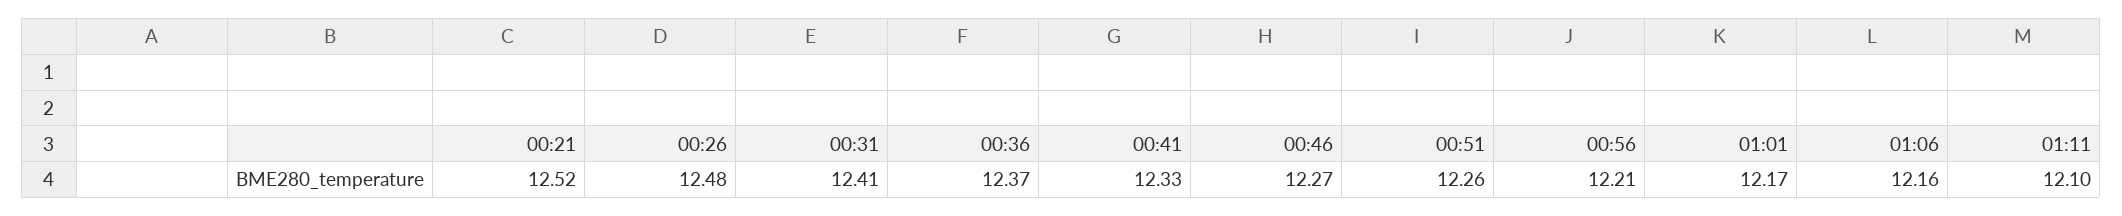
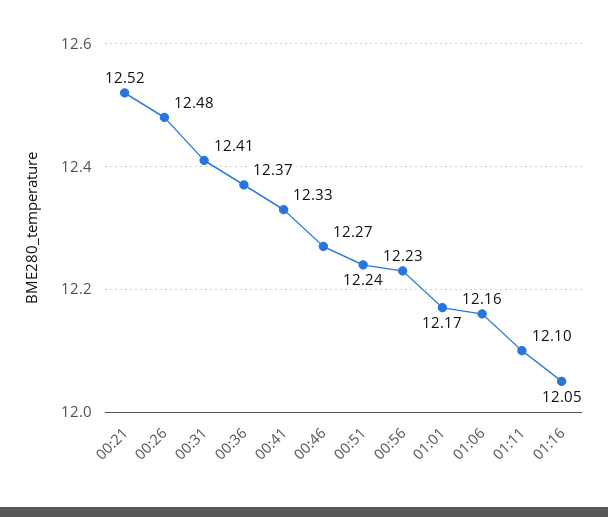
00:51: 12.26 -> 12.24
00:56: 12.21 -> 12.23
01:16: none -> 12.05

